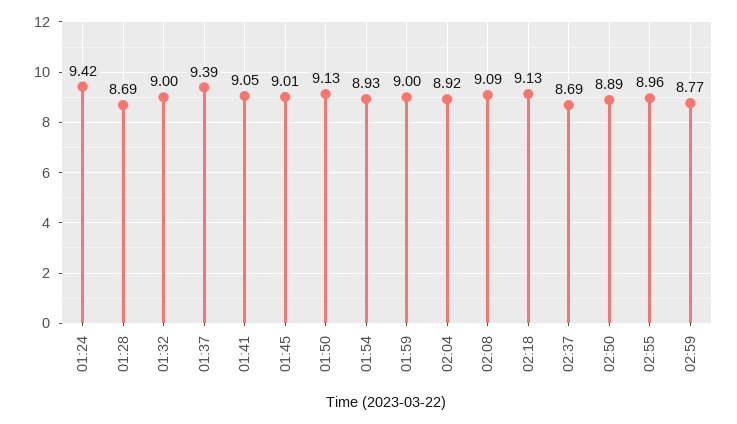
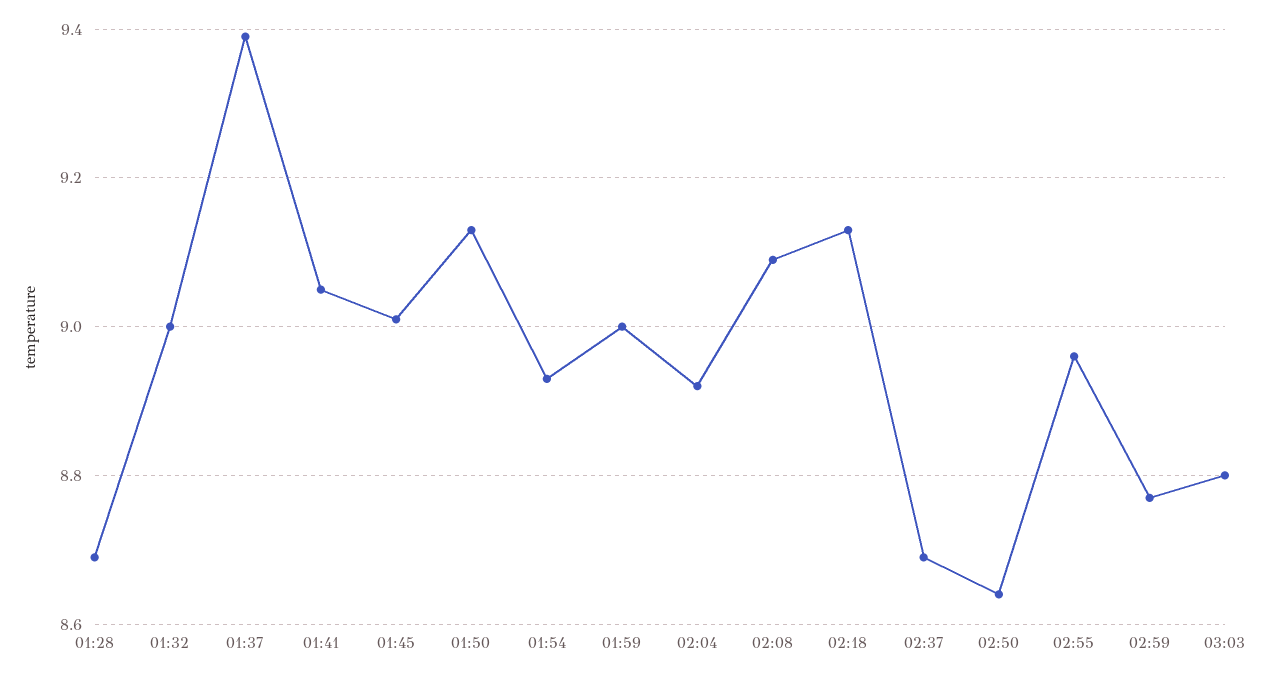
01:24: 9.42 -> none
02:50: 8.89 -> 8.65
03:03: none -> 8.8

